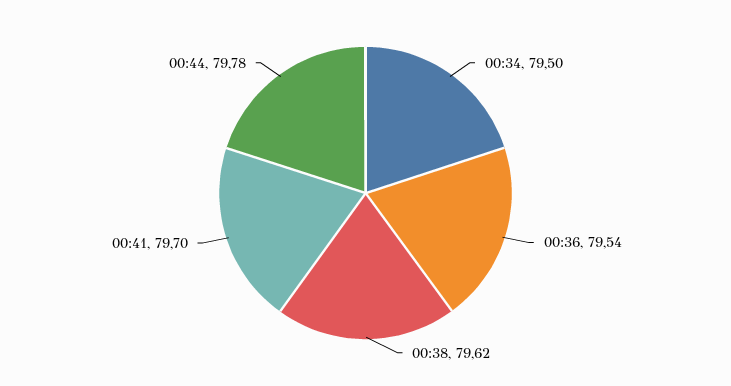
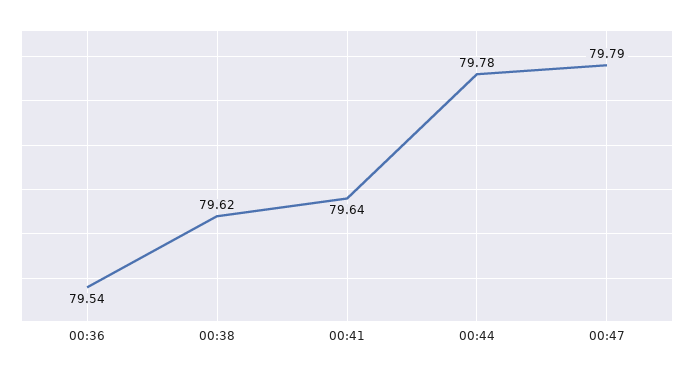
00:34: 79.5 -> none
00:41: 79.7 -> 79.64
00:47: none -> 79.79

